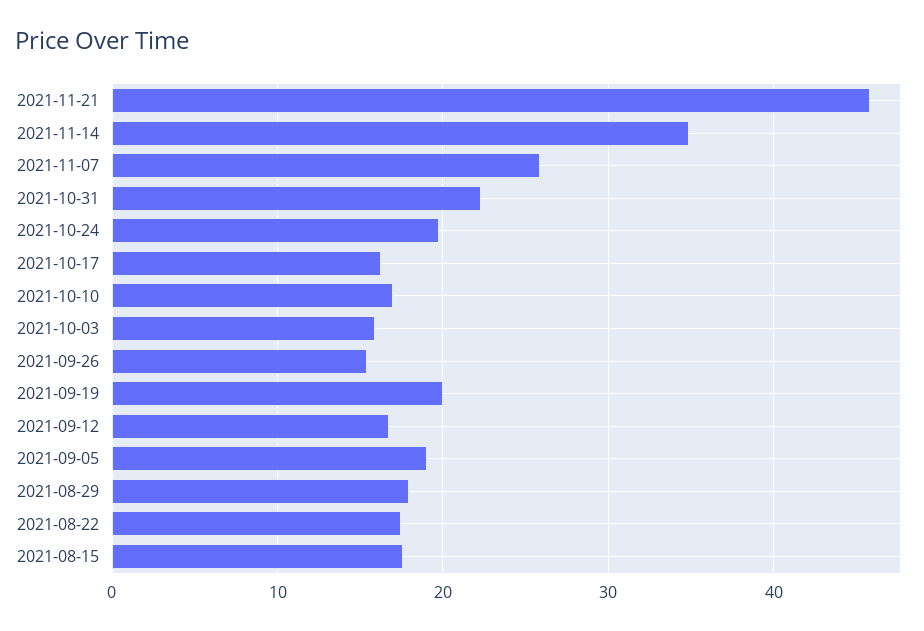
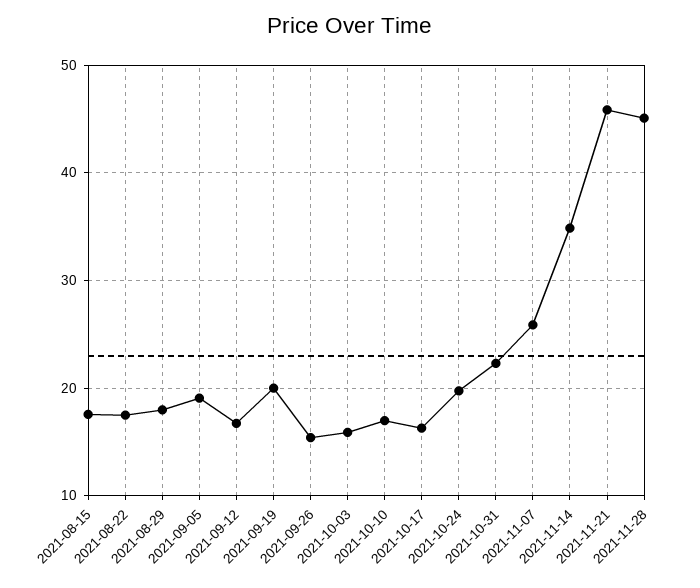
2021-11-28: none -> 45

